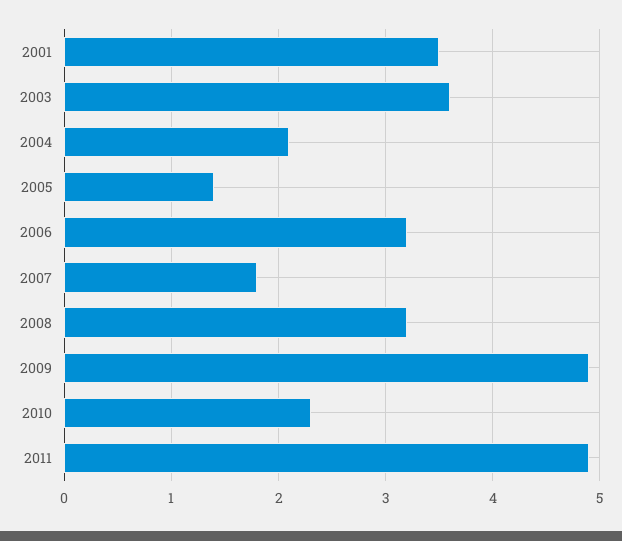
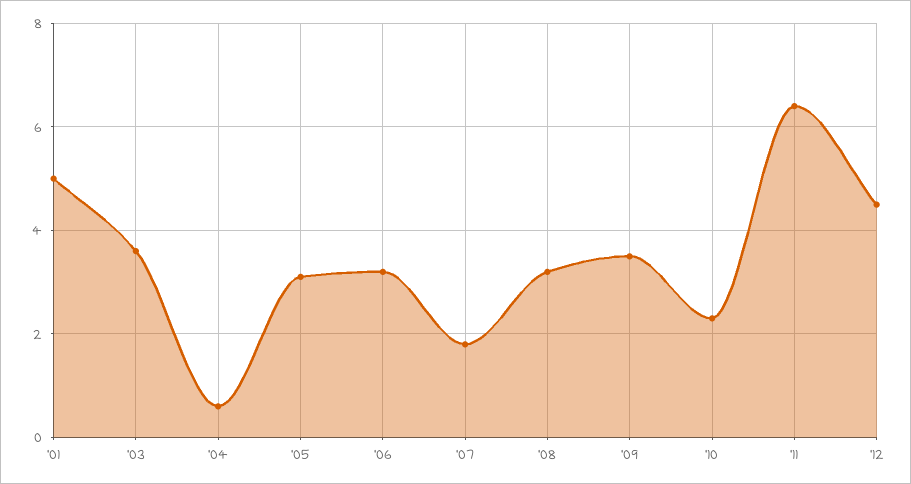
2001: 3.5 -> 5
2004: 2.1 -> 0.5
2005: 1.4 -> 3
2009: 4.9 -> 3.5
2011: 4.9 -> 6.5
'12: none -> 4.5

